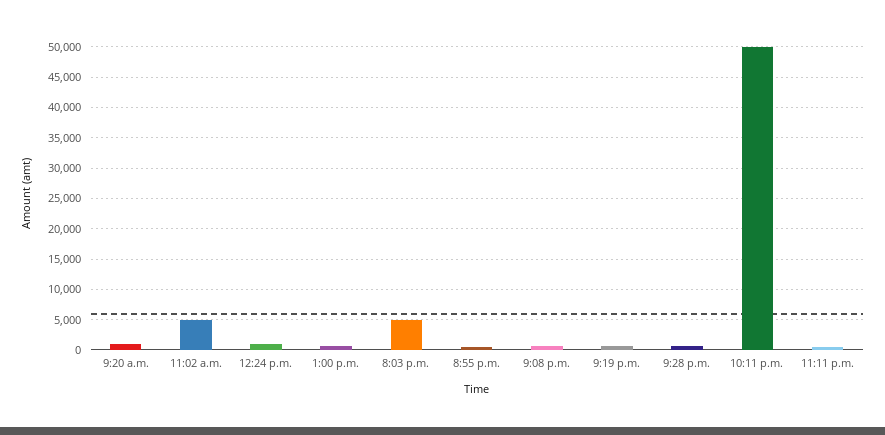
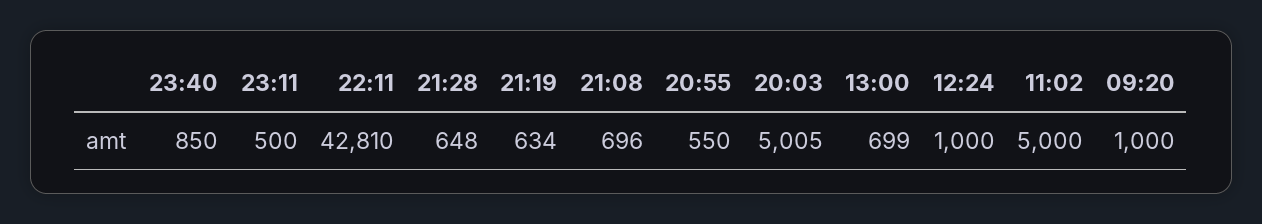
10:11 p.m.: 50000 -> 42810
23:40: none -> 850

